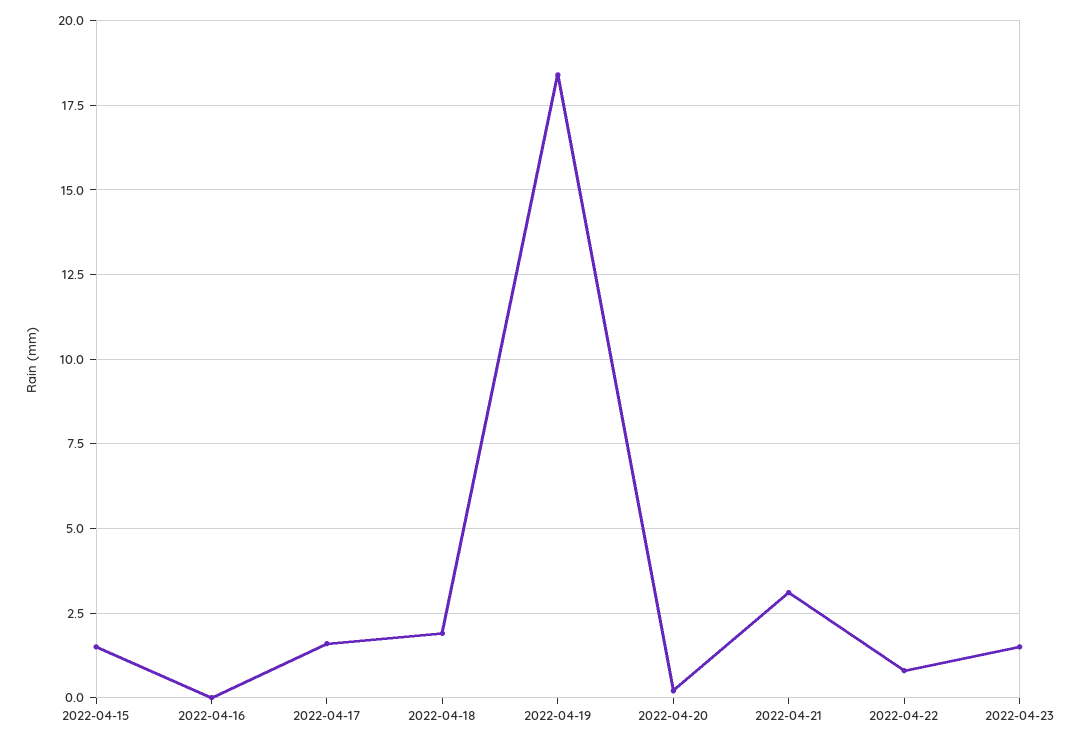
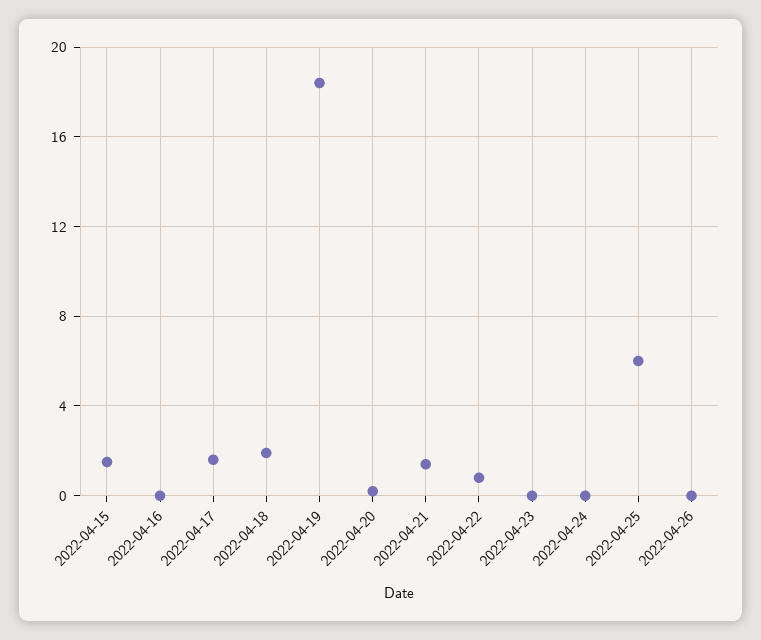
2022-04-21: 3 -> 1.5
2022-04-23: 1.5 -> 0
2022-04-24: none -> 0
2022-04-25: none -> 6
2022-04-26: none -> 0

